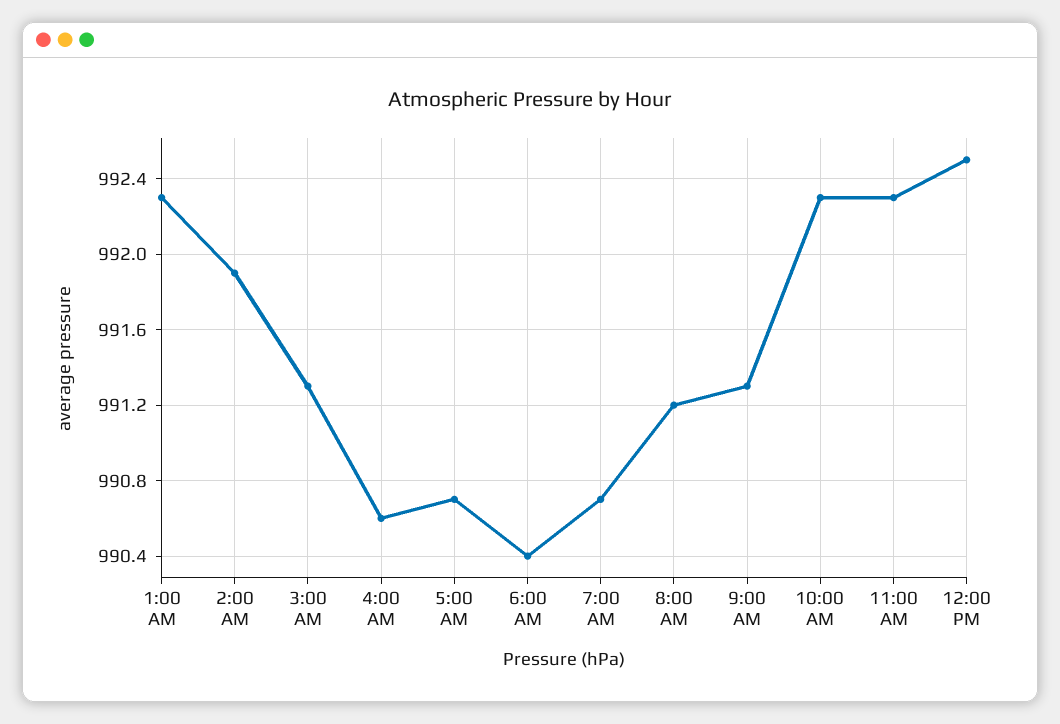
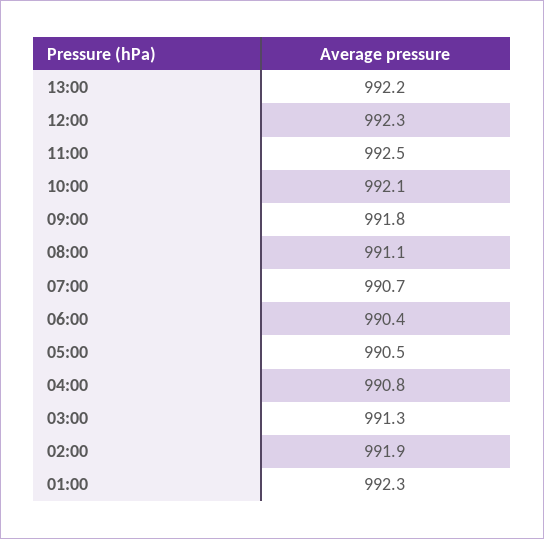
4:00 AM: 990.6 -> 990.8
5:00 AM: 990.7 -> 990.5
8:00 AM: 991.2 -> 991.1
9:00 AM: 991.3 -> 991.8
10:00 AM: 992.3 -> 992.1
11:00 AM: 992.3 -> 992.5
12:00 PM: 992.5 -> 992.3
13:00: none -> 992.2

